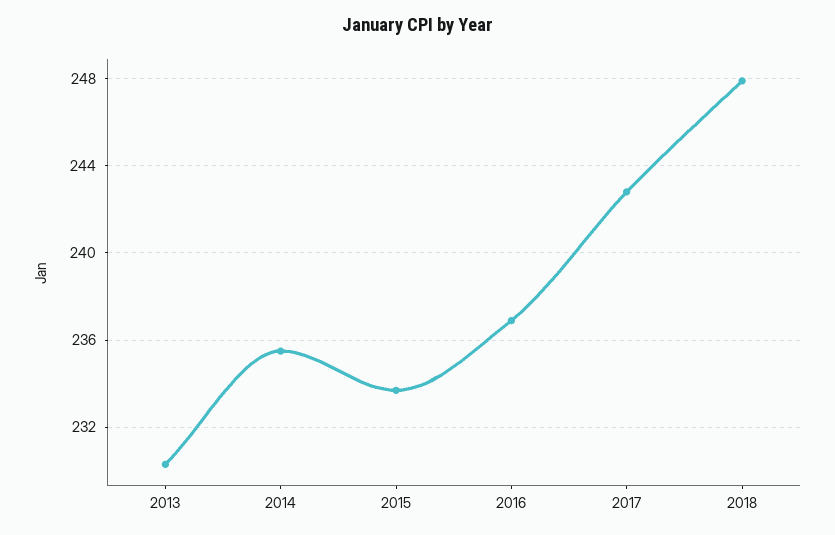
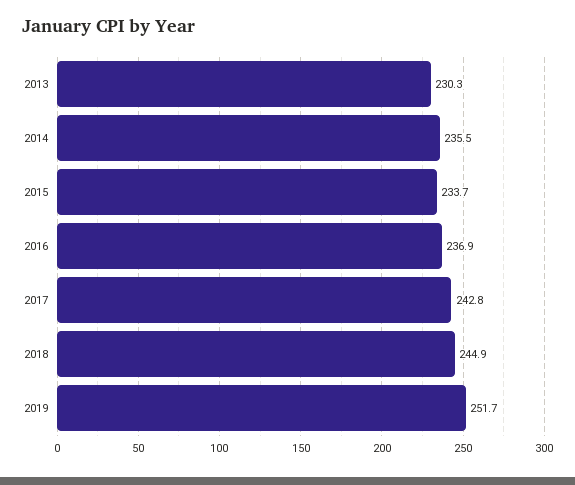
2018: 248 -> 244.9
2019: none -> 251.7

